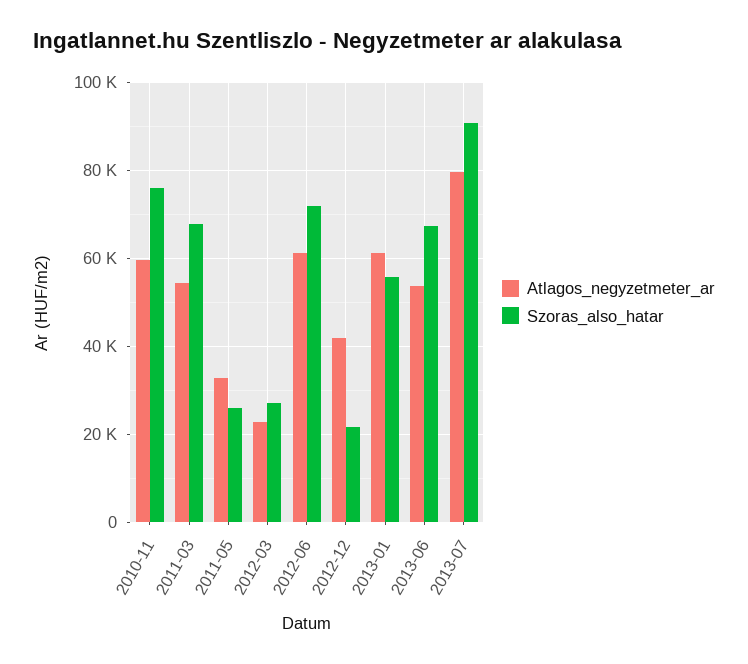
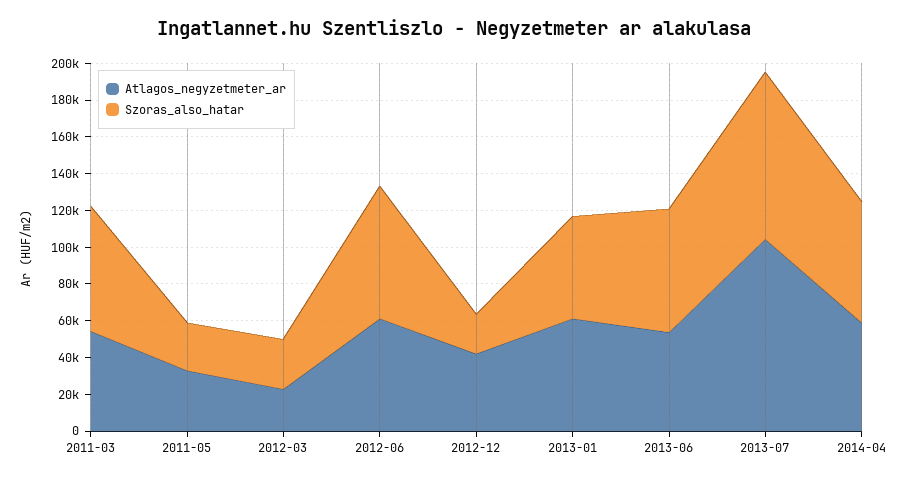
Atlagos_negyzetmeter_ar, 2010-11: 60000 -> none
Szoras_also_hatar, 2010-11: 76000 -> none
Atlagos_negyzetmeter_ar, 2013-07: 80000 -> 105000
Atlagos_negyzetmeter_ar, 2014-04: none -> 60000
Szoras_also_hatar, 2014-04: none -> 65000

